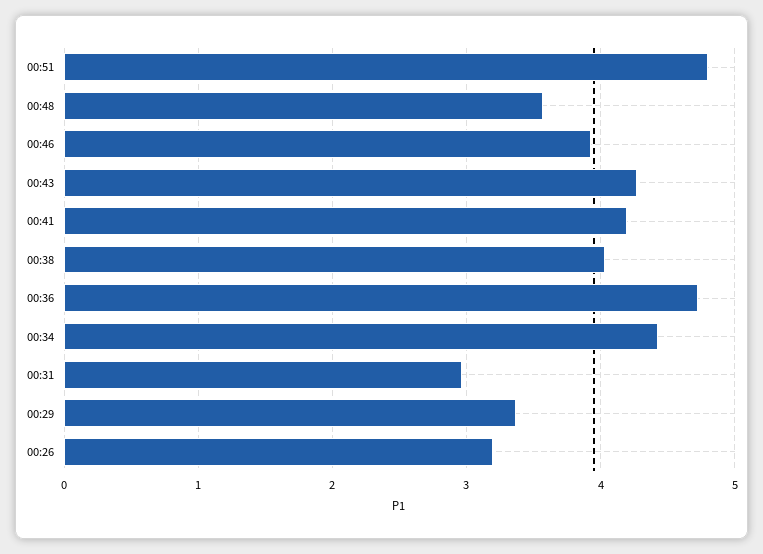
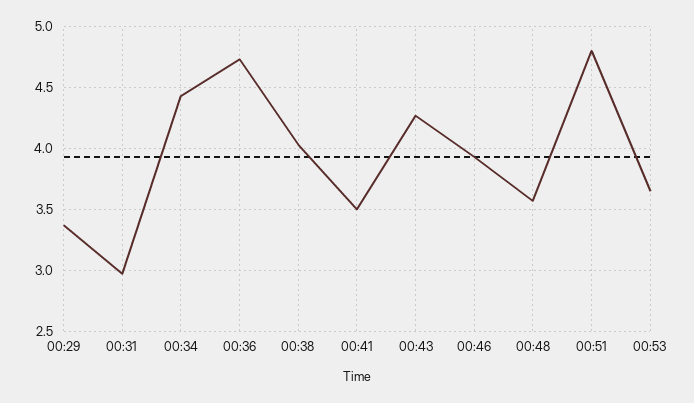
00:41: 4.2 -> 3.5
00:26: 3.2 -> none
00:53: none -> 3.65

